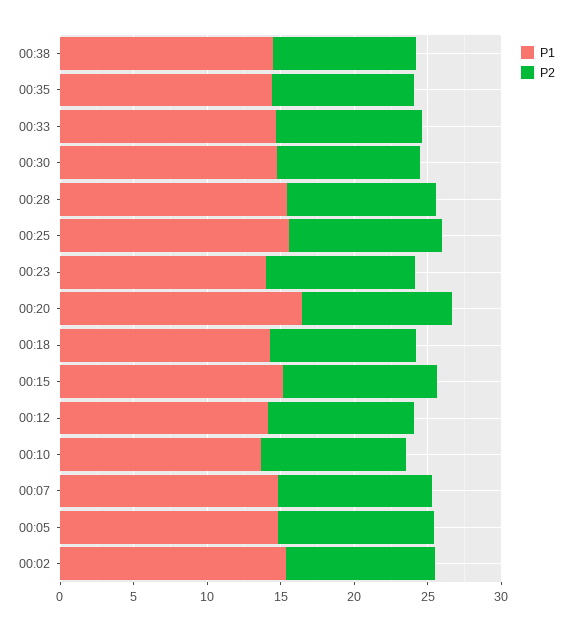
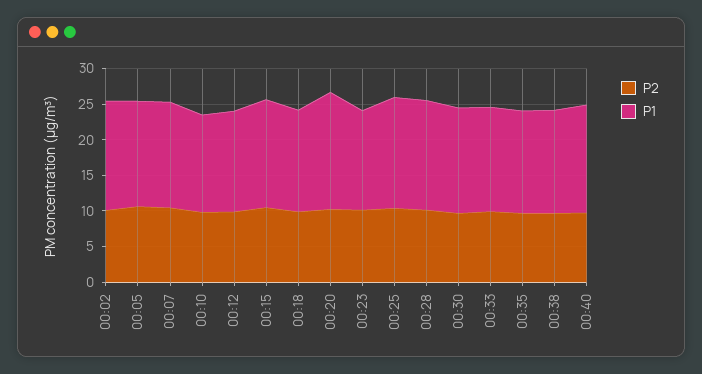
P2, 00:40: none -> 10
P1, 00:40: none -> 15

